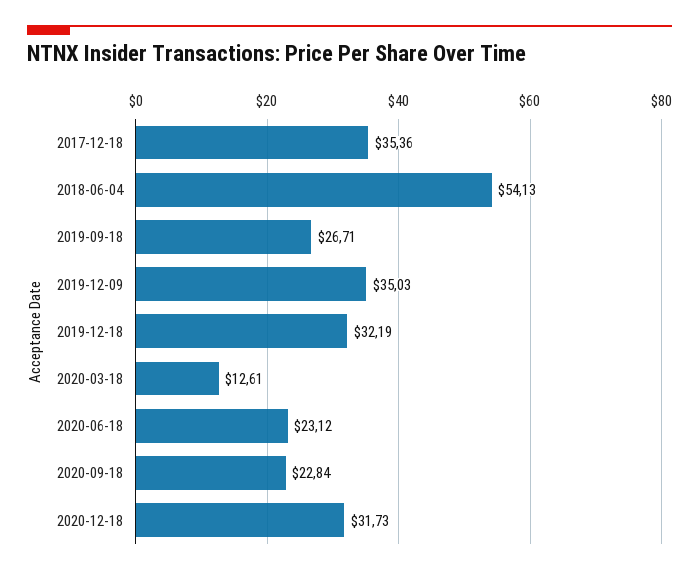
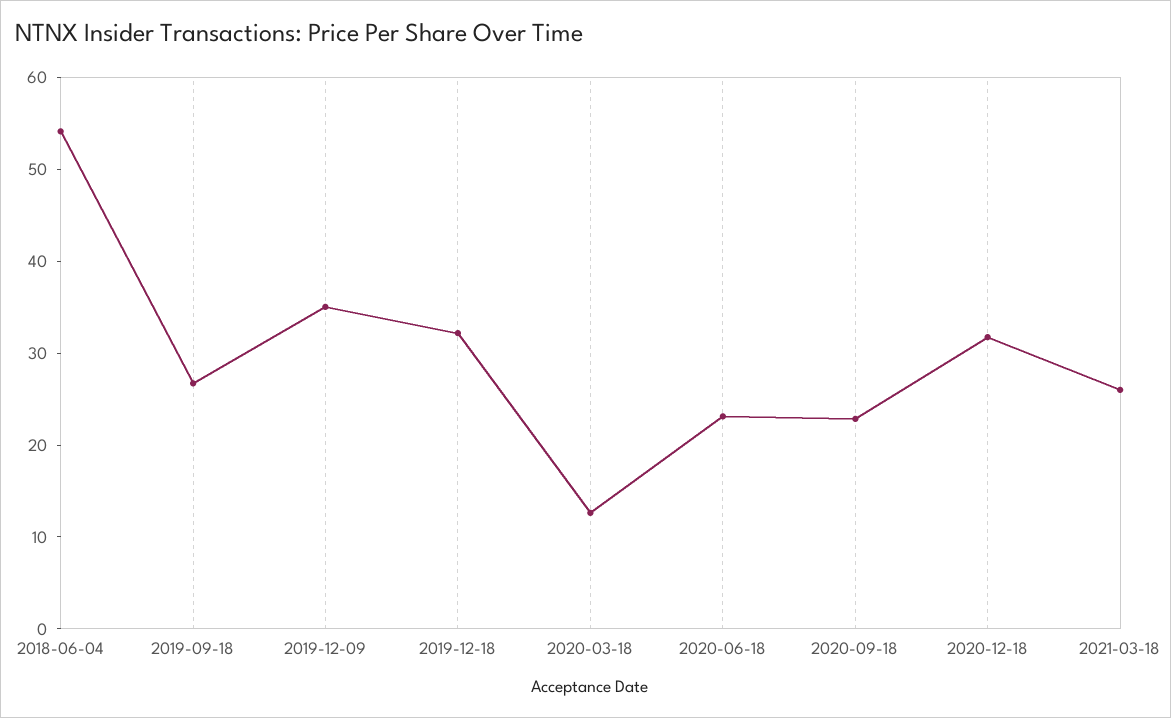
2017-12-18: 35.36 -> none
2021-03-18: none -> 26

